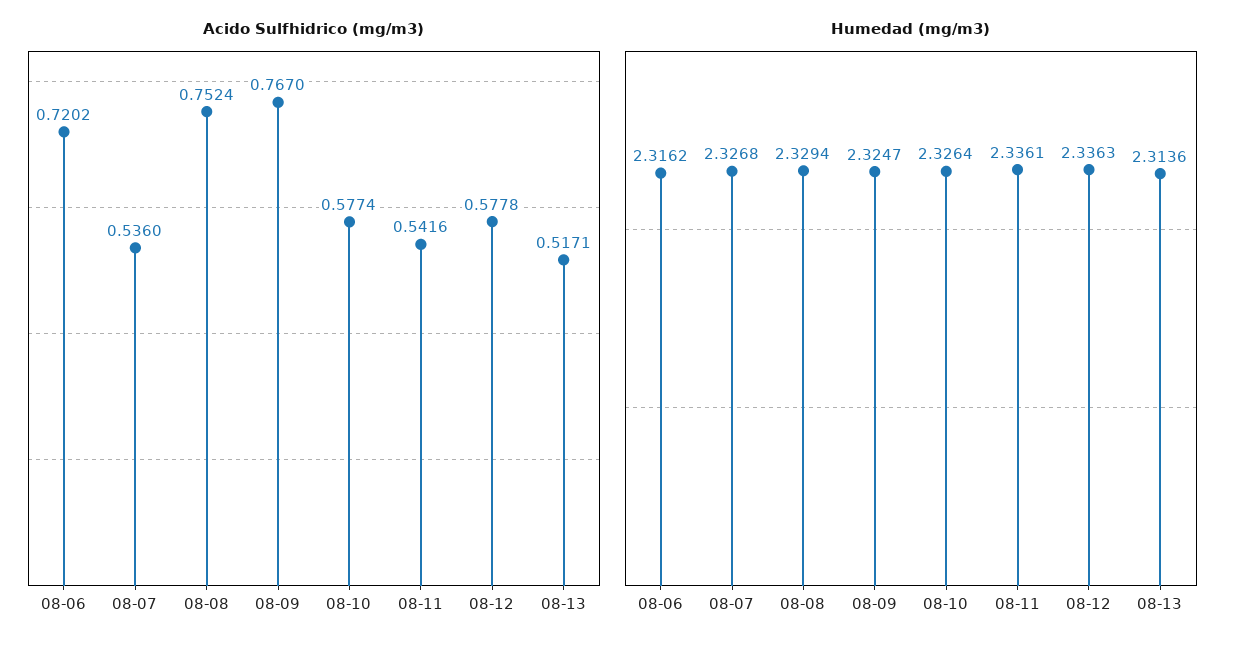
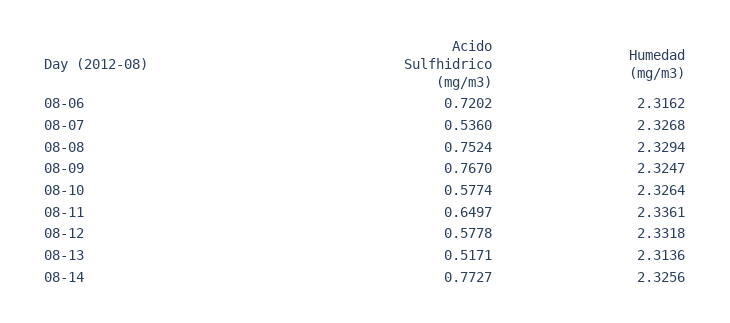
Acido Sulfhidrico (mg/m3), 08-11: 0.5416 -> 0.6497
Humedad (mg/m3), 08-12: 2.3363 -> 2.3318
Acido Sulfhidrico (mg/m3), 08-14: none -> 0.7727
Humedad (mg/m3), 08-14: none -> 2.3256

